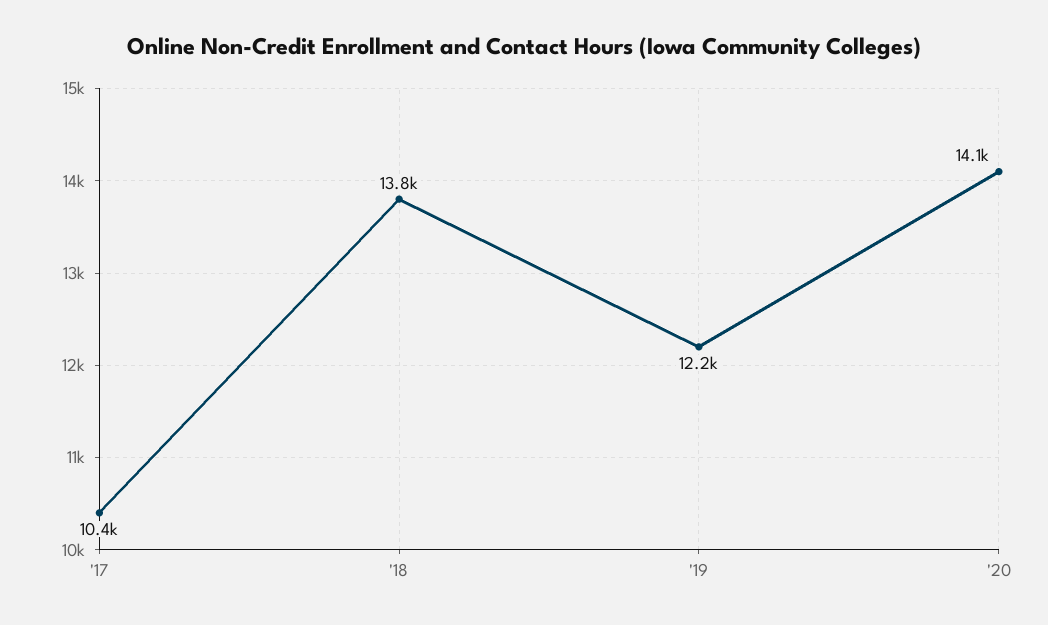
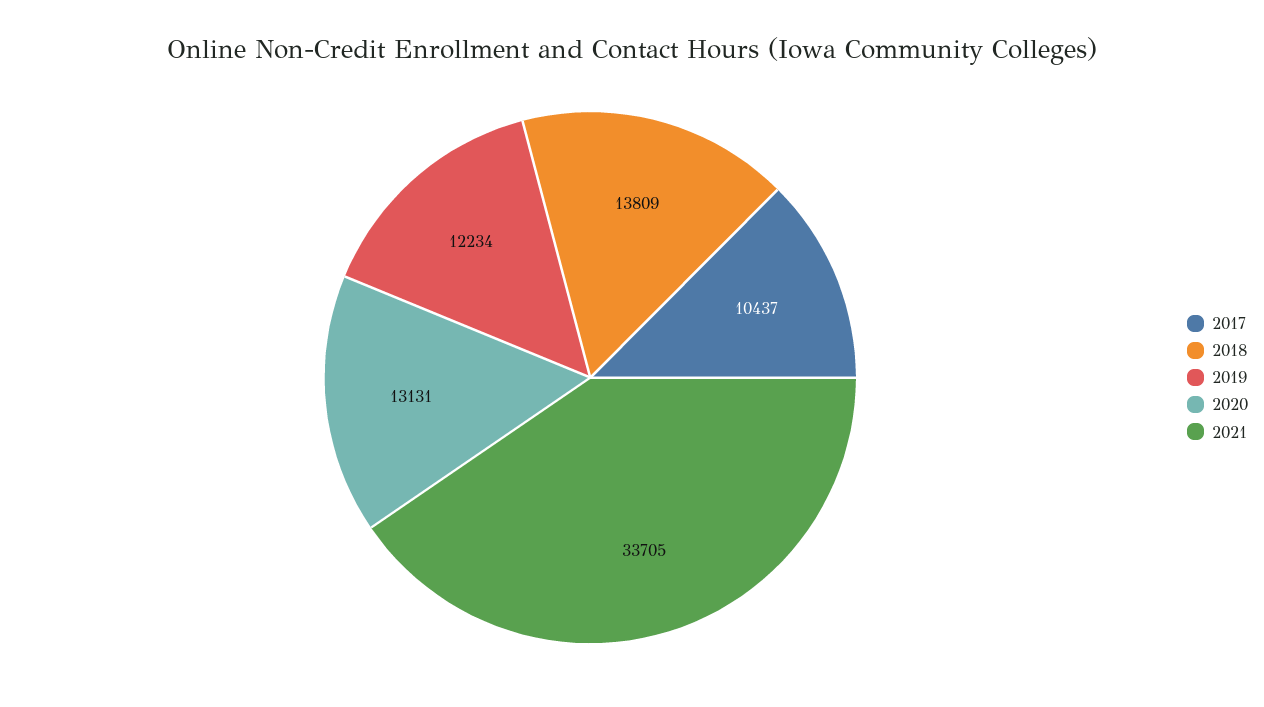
'20: 14100 -> 13131
2021: none -> 33705

